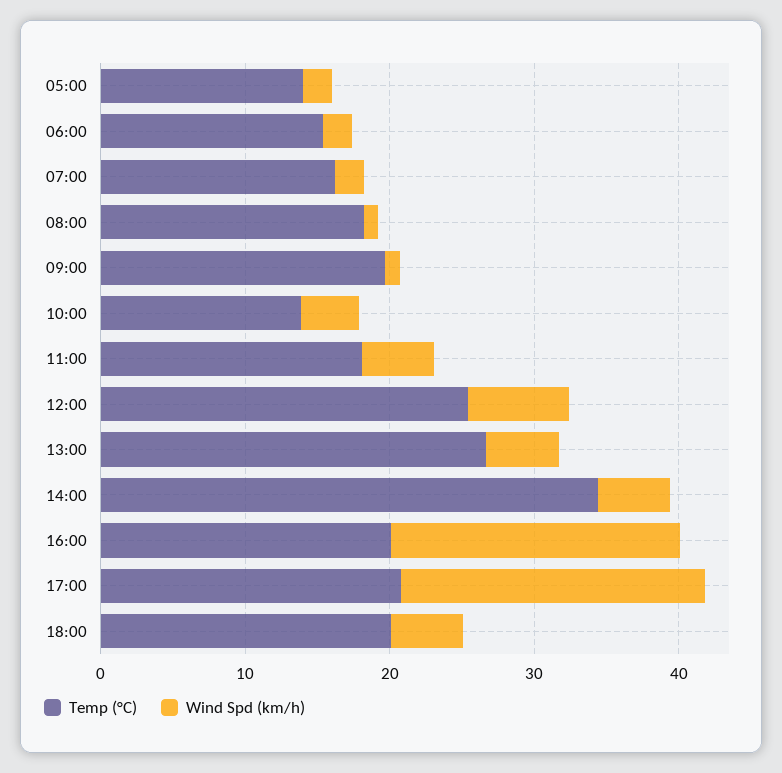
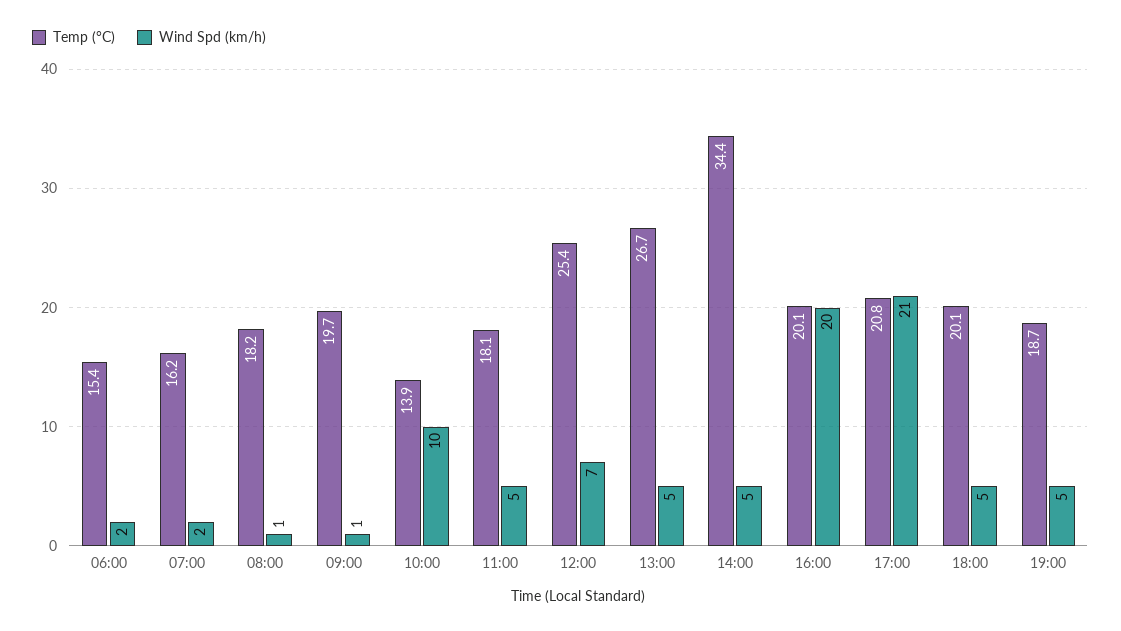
Temp (°C), 05:00: 14 -> none
Wind Spd (km/h), 05:00: 2 -> none
Wind Spd (km/h), 10:00: 4 -> 10
Temp (°C), 19:00: none -> 18.7
Wind Spd (km/h), 19:00: none -> 5

